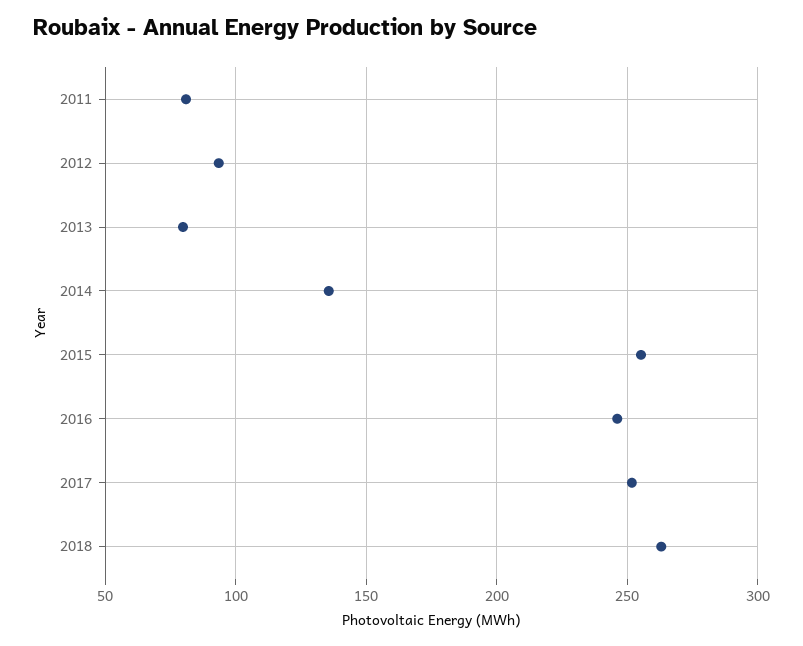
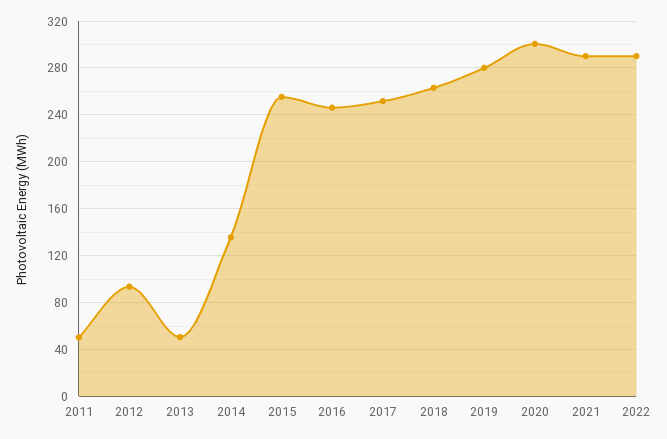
2011: 80 -> 50
2013: 80 -> 50
2019: none -> 280
2020: none -> 300
2021: none -> 290
2022: none -> 290

